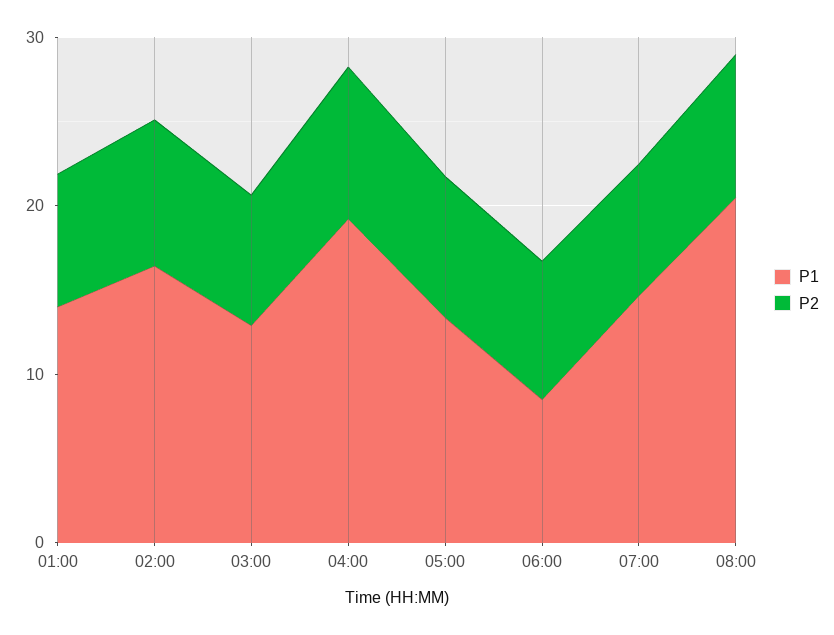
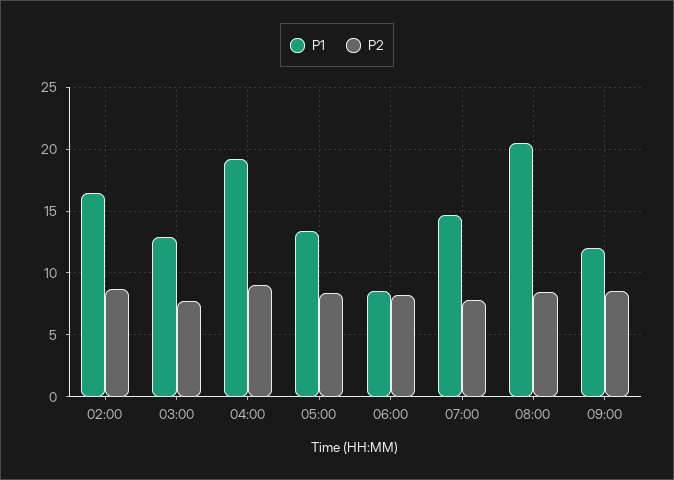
P1, 01:00: 14 -> none
P2, 01:00: 8 -> none
P1, 09:00: none -> 12
P2, 09:00: none -> 8.5

